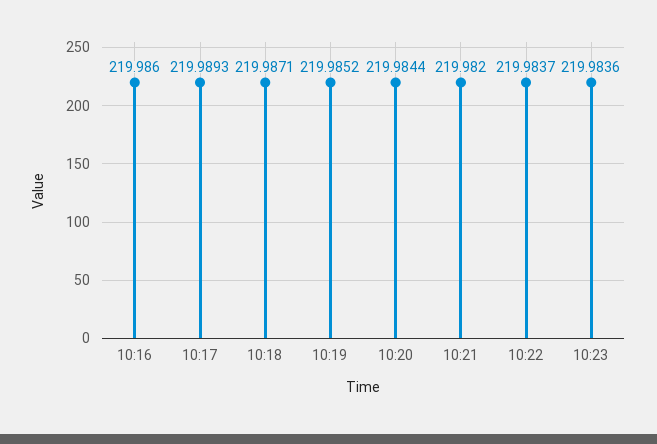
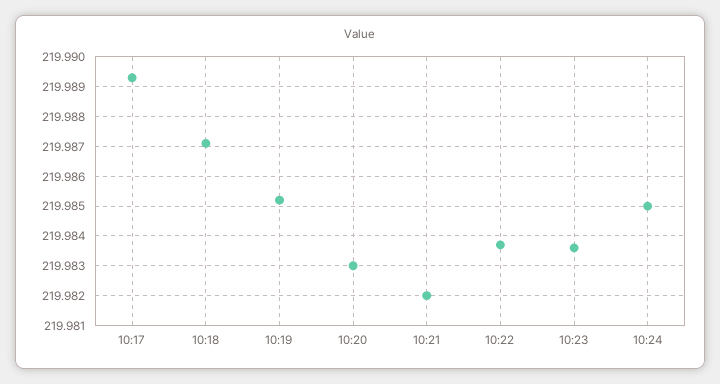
10:16: 219.986 -> none
10:20: 219.9844 -> 219.983
10:24: none -> 219.985

